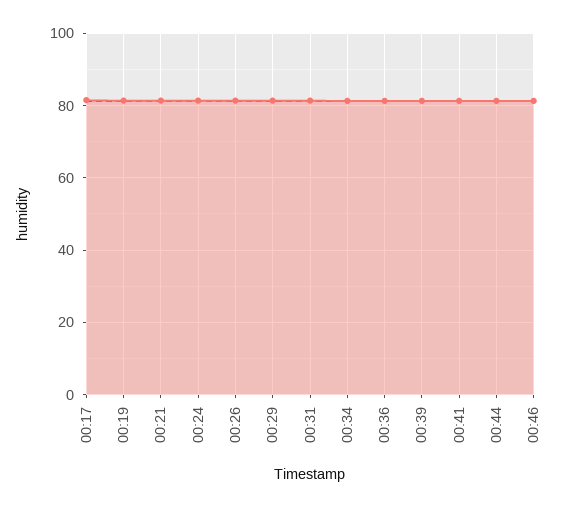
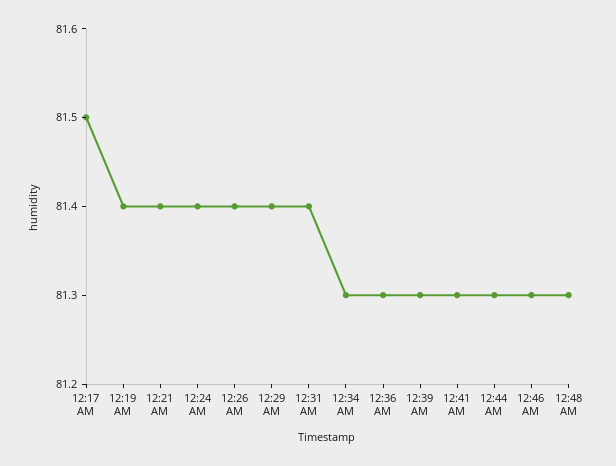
12:48 AM: none -> 81.3

